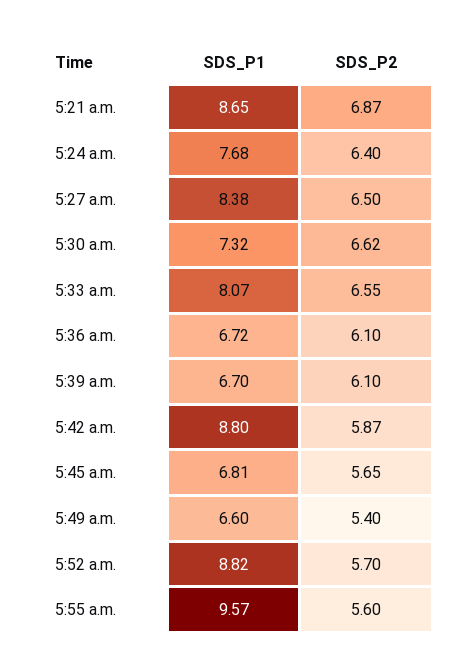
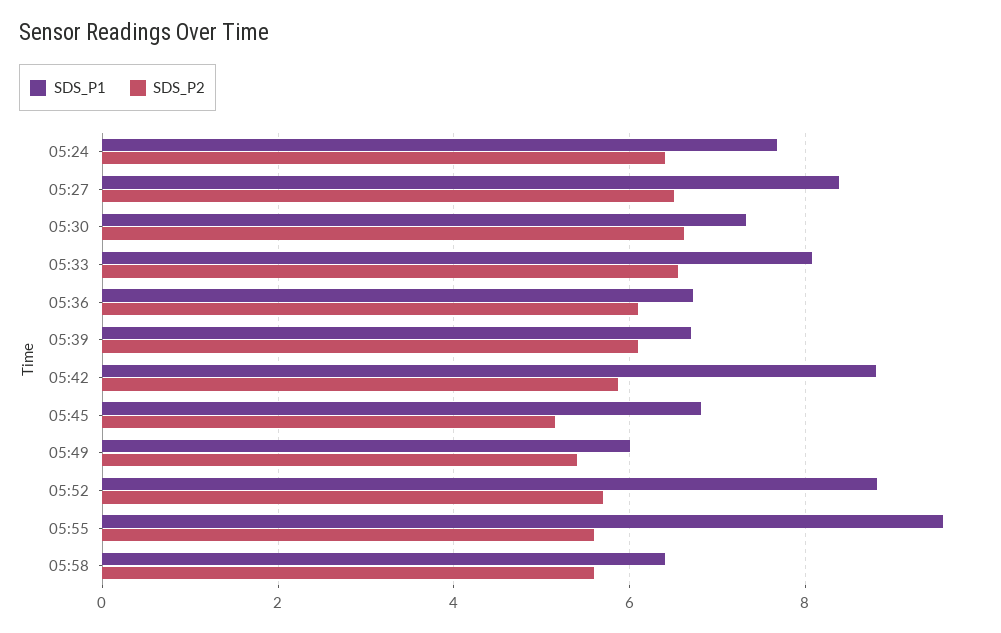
SDS_P1, 5:21 a.m.: 8.65 -> none
SDS_P2, 5:21 a.m.: 6.87 -> none
SDS_P2, 5:45 a.m.: 5.65 -> 5.2
SDS_P1, 5:49 a.m.: 6.6 -> 6
SDS_P1, 05:58: none -> 6.4
SDS_P2, 05:58: none -> 5.6

